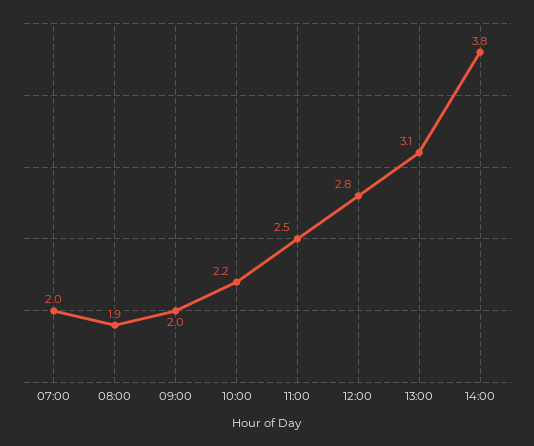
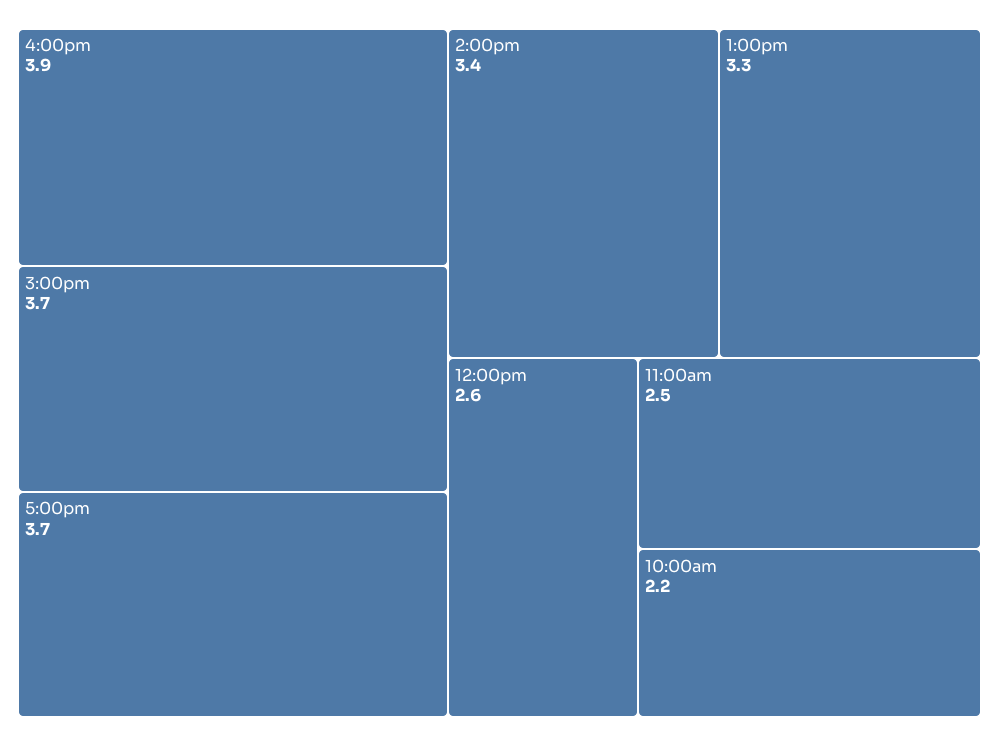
07:00: 2 -> none
08:00: 1.9 -> none
09:00: 2 -> none
12:00: 2.8 -> 2.6
13:00: 3.1 -> 3.3
14:00: 3.8 -> 3.4
4:00pm: none -> 3.9
3:00pm: none -> 3.7
5:00pm: none -> 3.7

